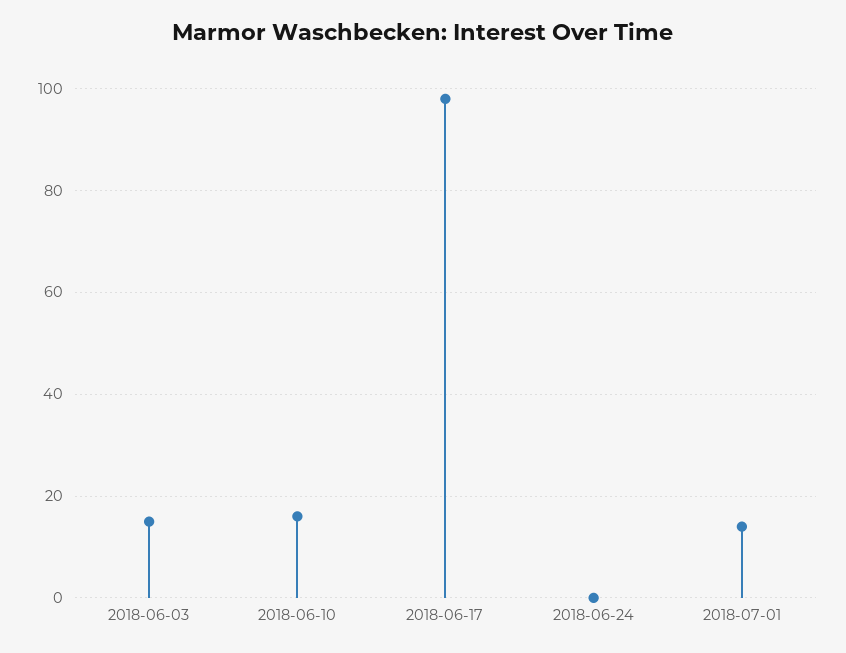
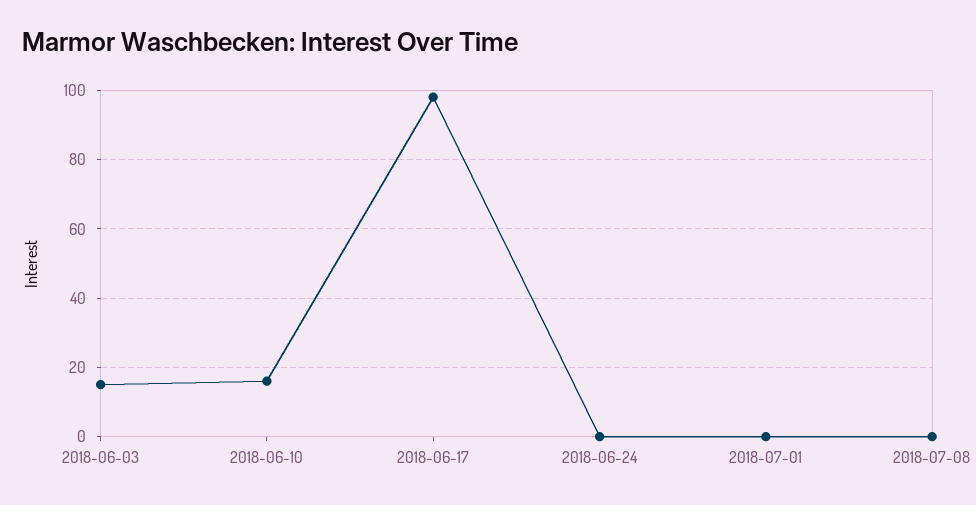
2018-07-01: 15 -> 0
2018-07-08: none -> 0

